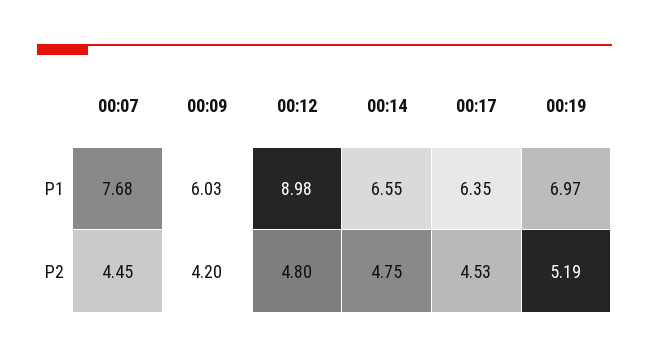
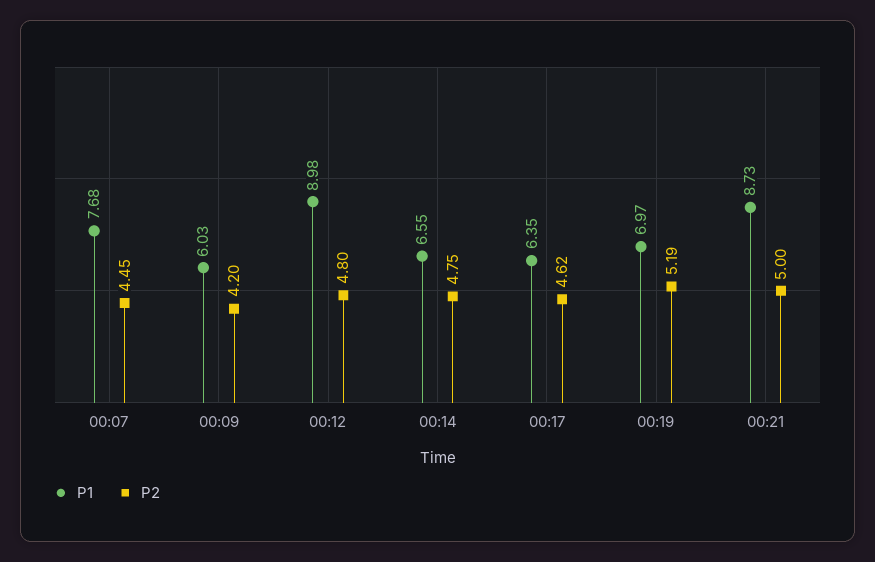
P2, 00:17: 4.53 -> 4.62
P1, 00:21: none -> 8.73
P2, 00:21: none -> 5

